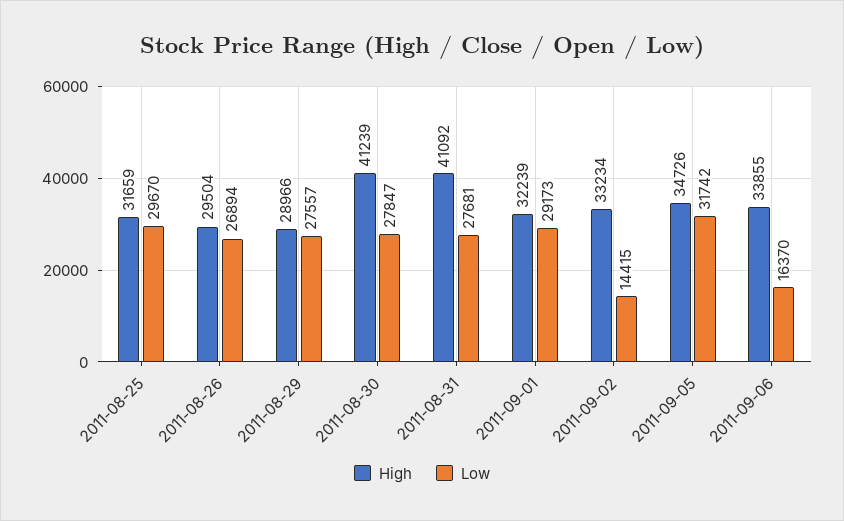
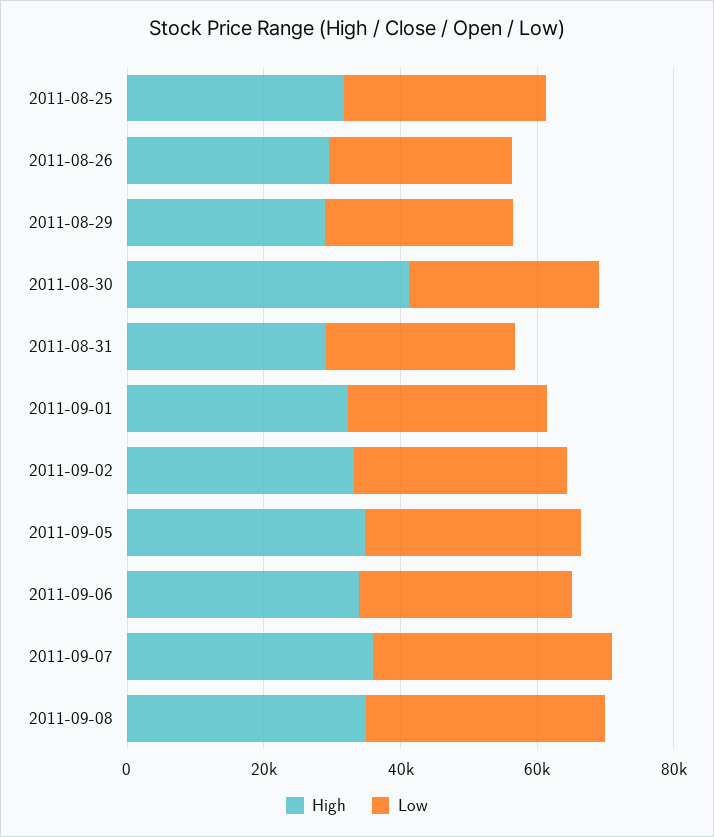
High, 2011-08-31: 41092 -> 30000
Low, 2011-09-02: 14415 -> 30000
Low, 2011-09-06: 16370 -> 30000
High, 2011-09-07: none -> 35000
Low, 2011-09-07: none -> 35000
High, 2011-09-08: none -> 35000
Low, 2011-09-08: none -> 35000

